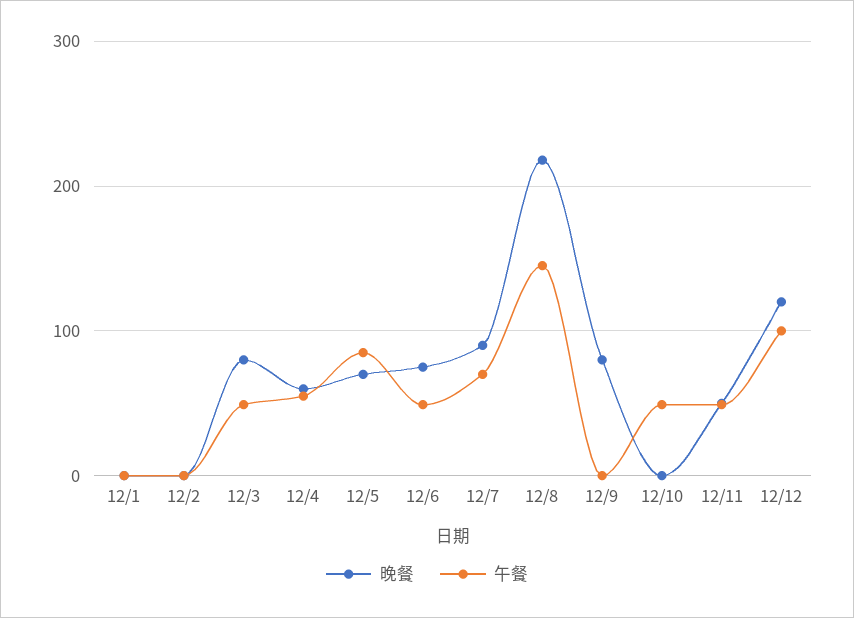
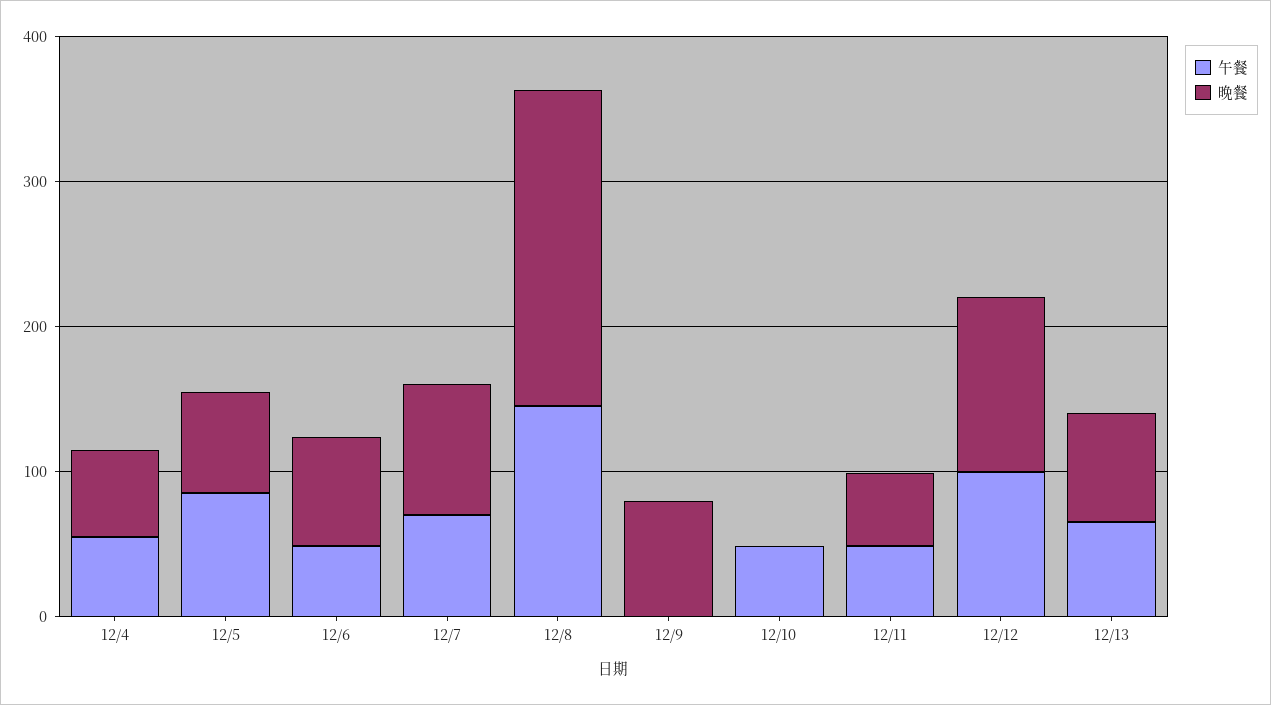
晚餐, 12/1: 0 -> none
午餐, 12/1: 0 -> none
晚餐, 12/2: 0 -> none
午餐, 12/2: 0 -> none
晚餐, 12/3: 80 -> none
午餐, 12/3: 50 -> none
午餐, 12/13: none -> 60
晚餐, 12/13: none -> 80

